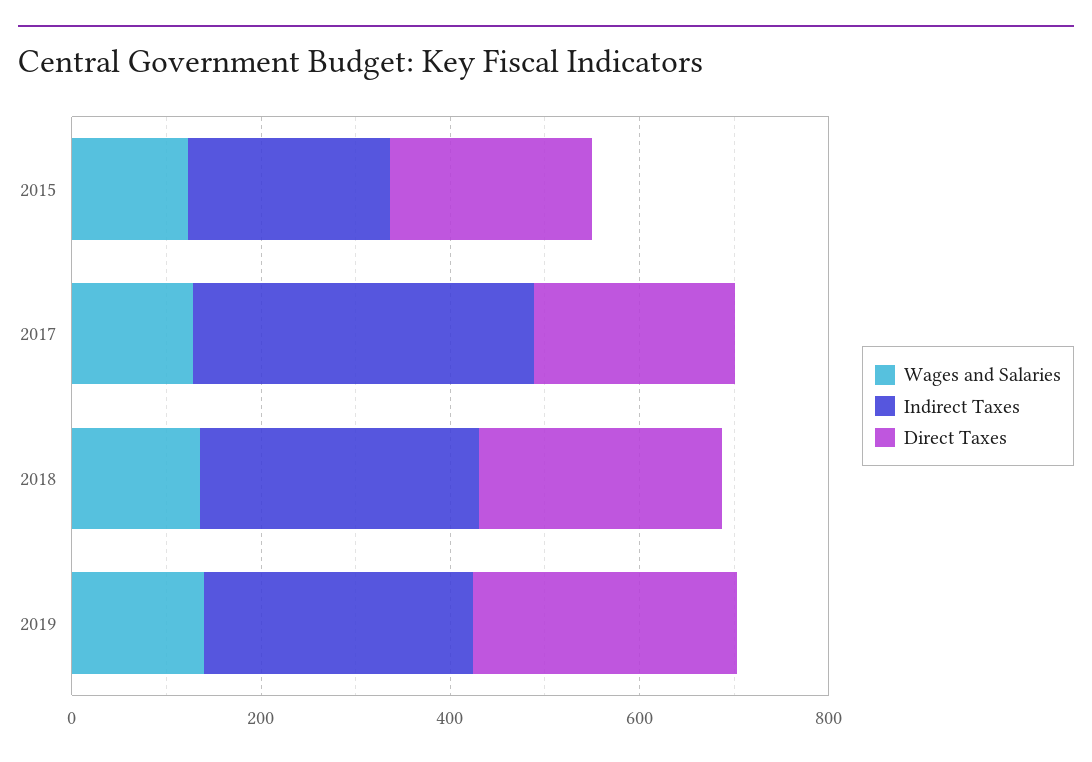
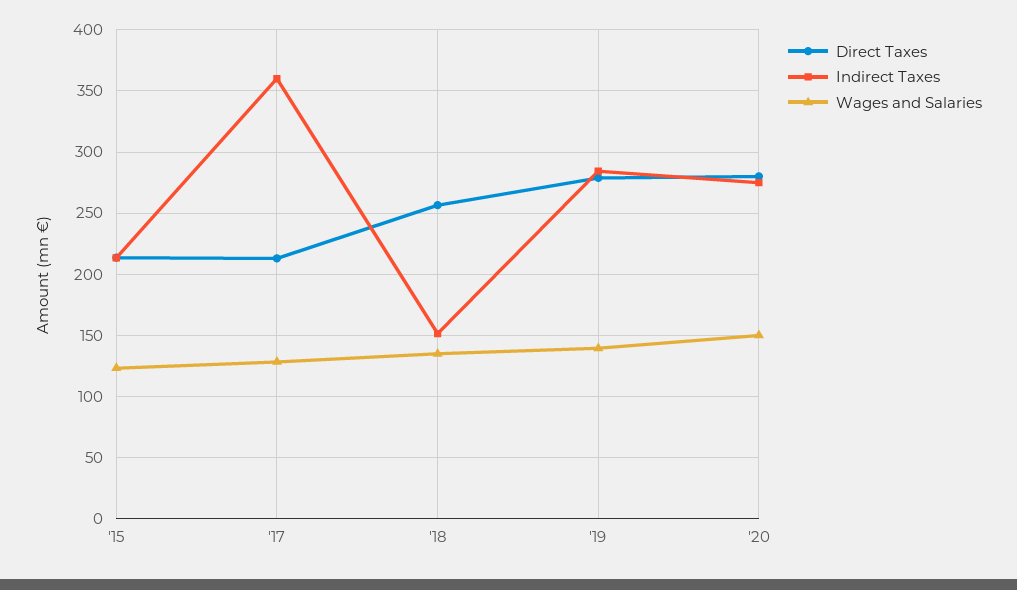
Indirect Taxes, 2018: 300 -> 150
Direct Taxes, '20: none -> 280
Indirect Taxes, '20: none -> 275
Wages and Salaries, '20: none -> 150

